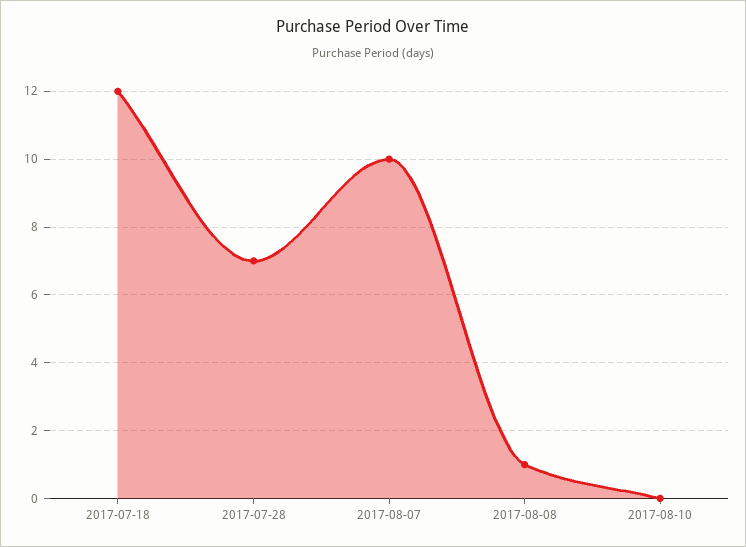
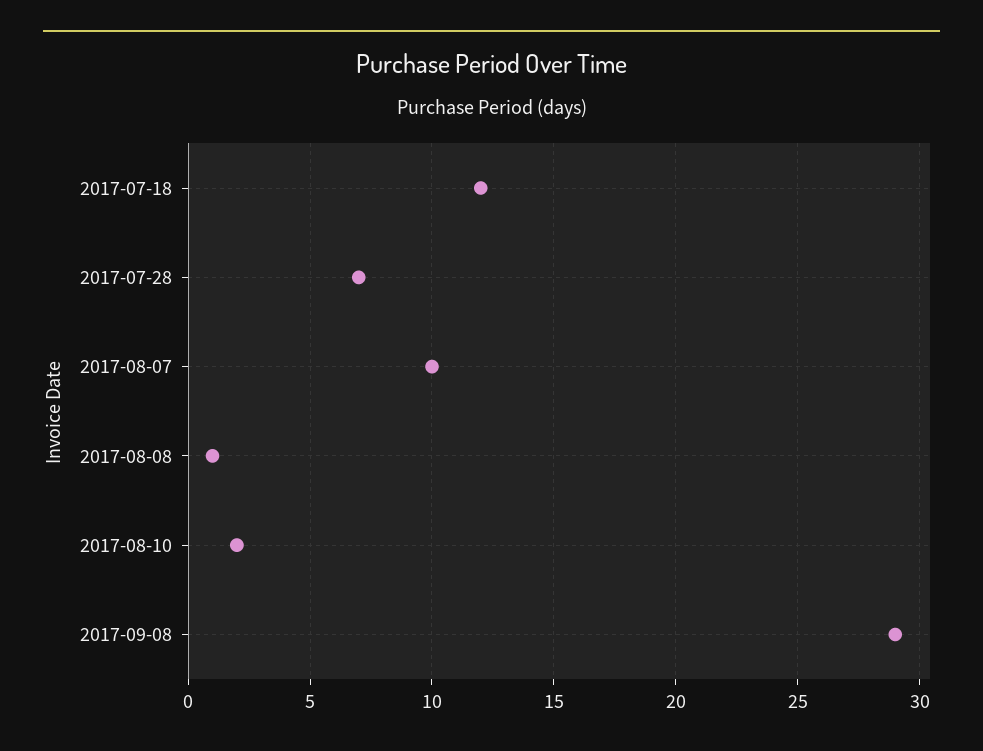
2017-08-10: 0 -> 2
2017-09-08: none -> 29

